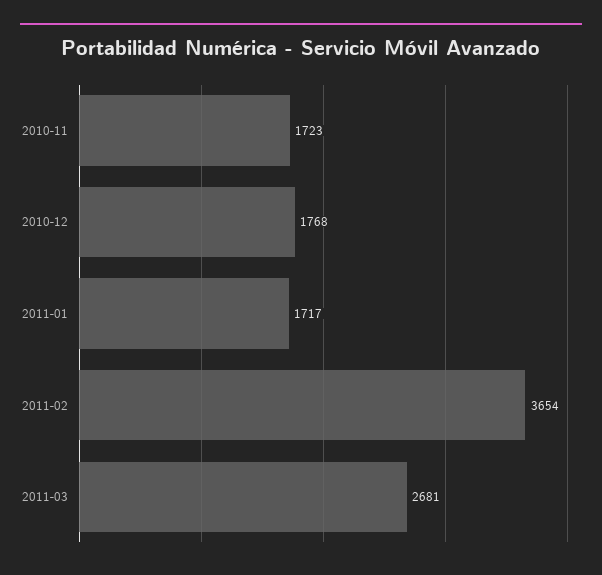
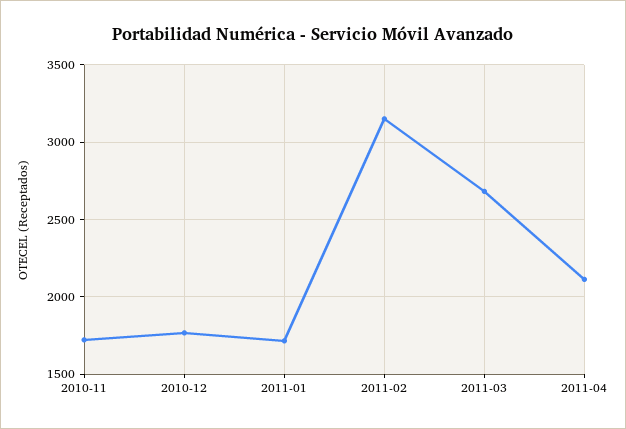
2011-02: 3654 -> 3150
2011-04: none -> 2100

